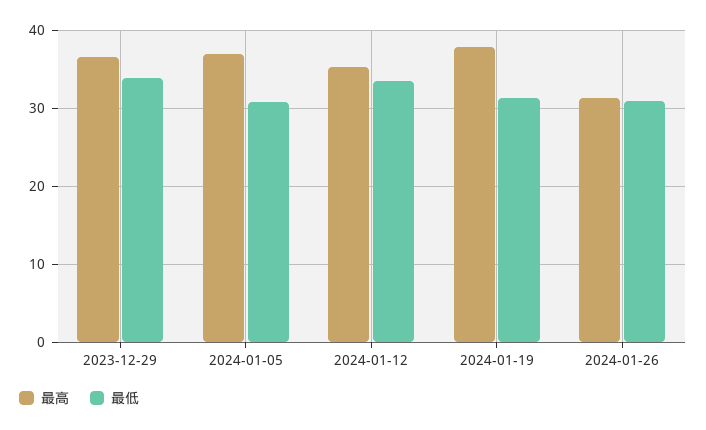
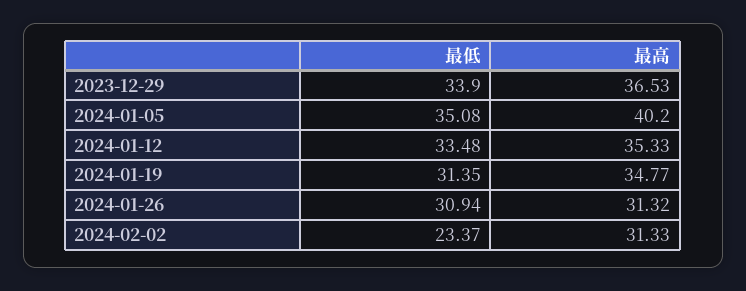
最高, 2024-01-05: 37 -> 40.2
最低, 2024-01-05: 31 -> 35.08
最高, 2024-01-19: 38 -> 34.77
最低, 2024-02-02: none -> 23.37
最高, 2024-02-02: none -> 31.33

